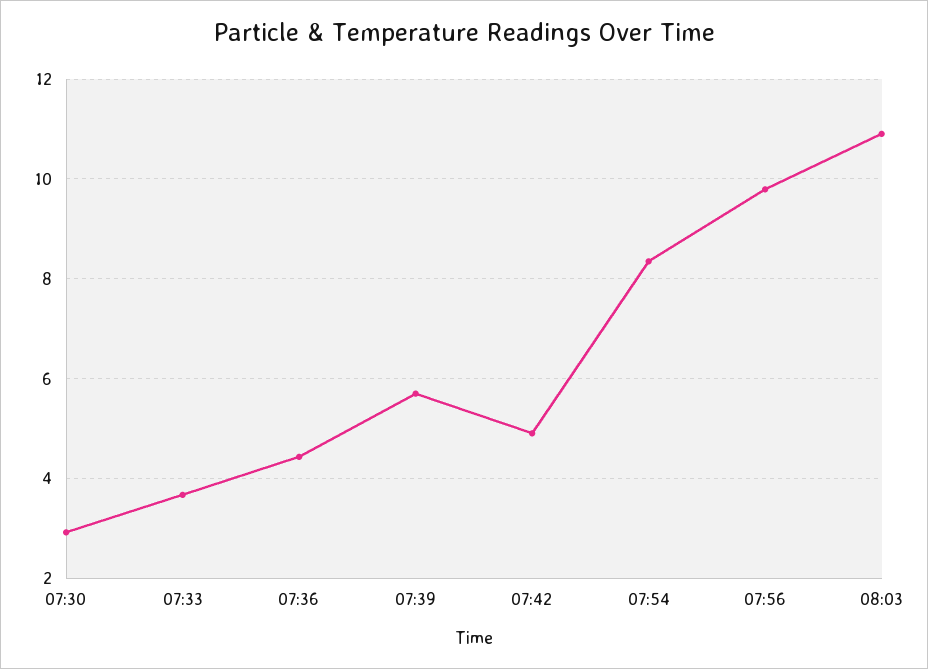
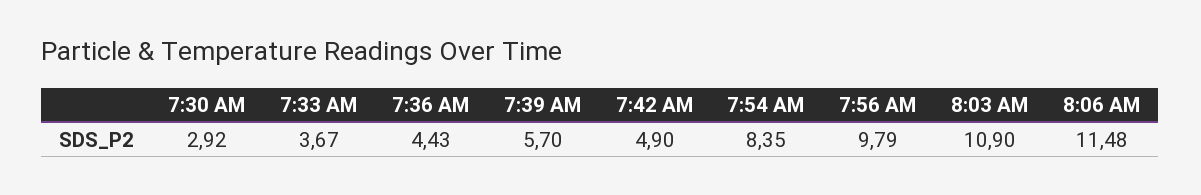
8:06 AM: none -> 11.48

